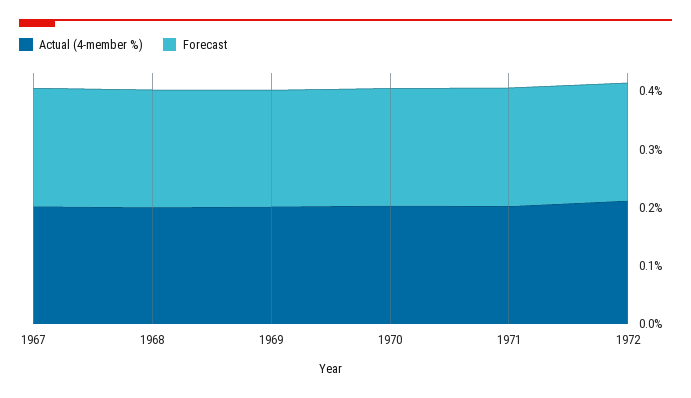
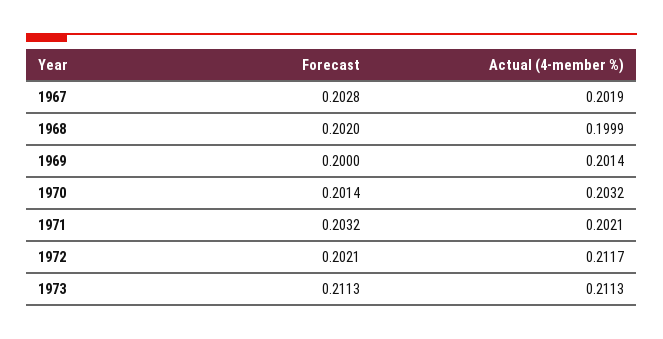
Forecast, 1973: none -> 0.2113
Actual (4-member %), 1973: none -> 0.2113

